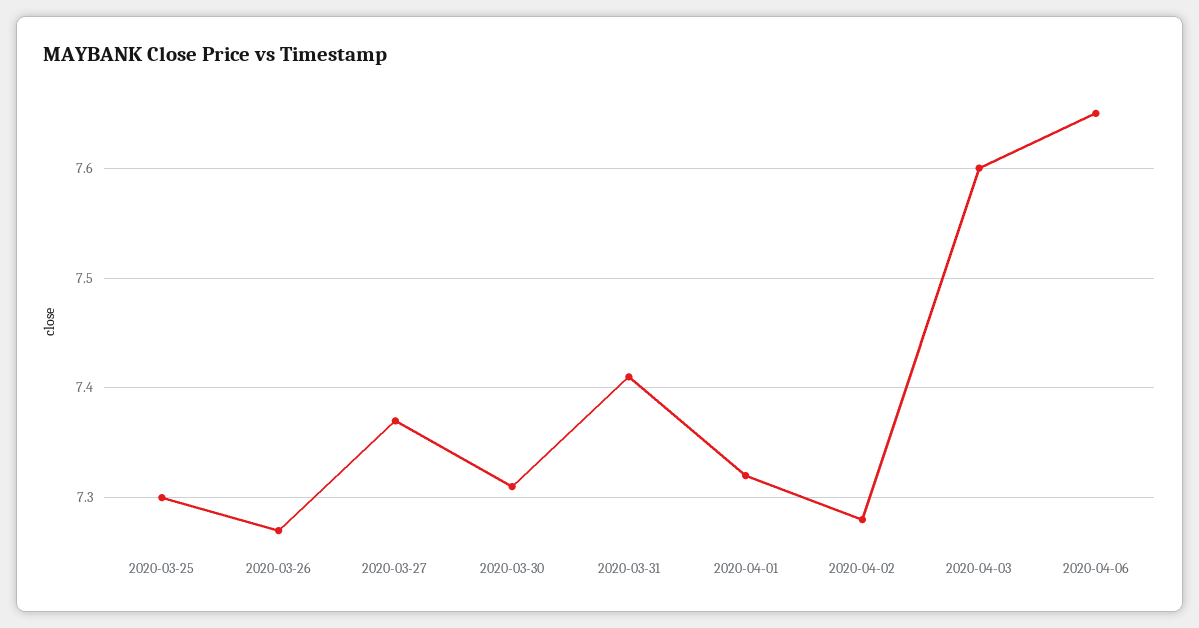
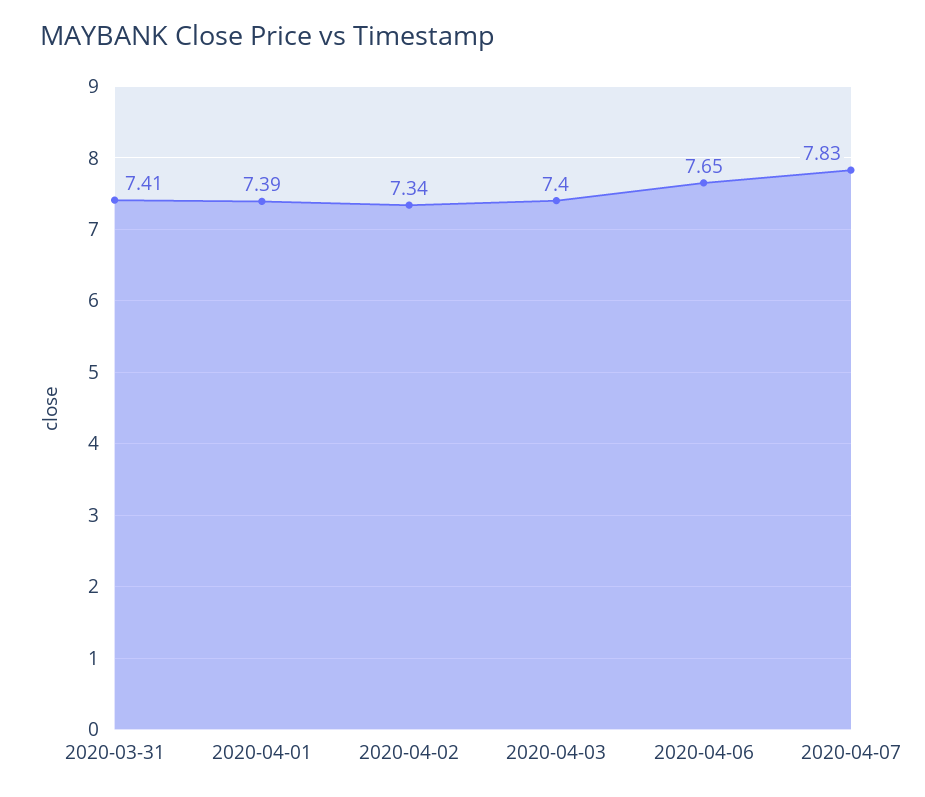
2020-03-25: 7.3 -> none
2020-03-26: 7.27 -> none
2020-03-27: 7.37 -> none
2020-03-30: 7.31 -> none
2020-04-01: 7.32 -> 7.39
2020-04-02: 7.28 -> 7.34
2020-04-03: 7.6 -> 7.4
2020-04-07: none -> 7.83

